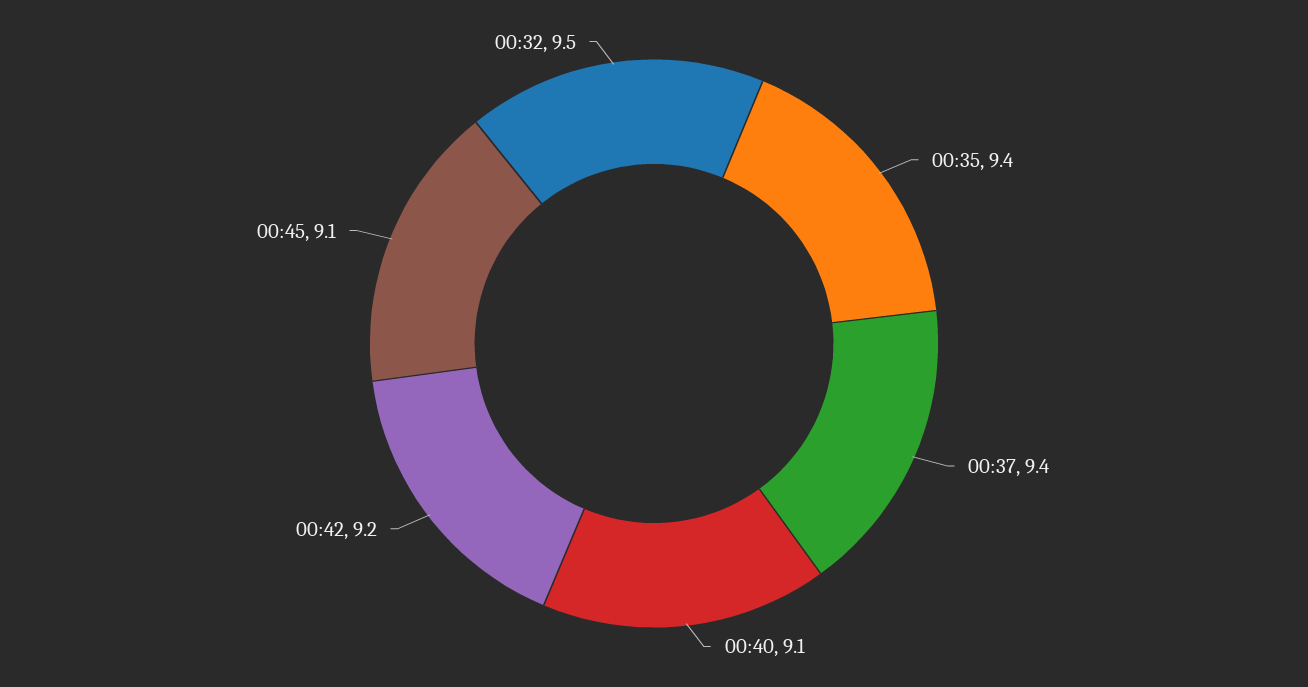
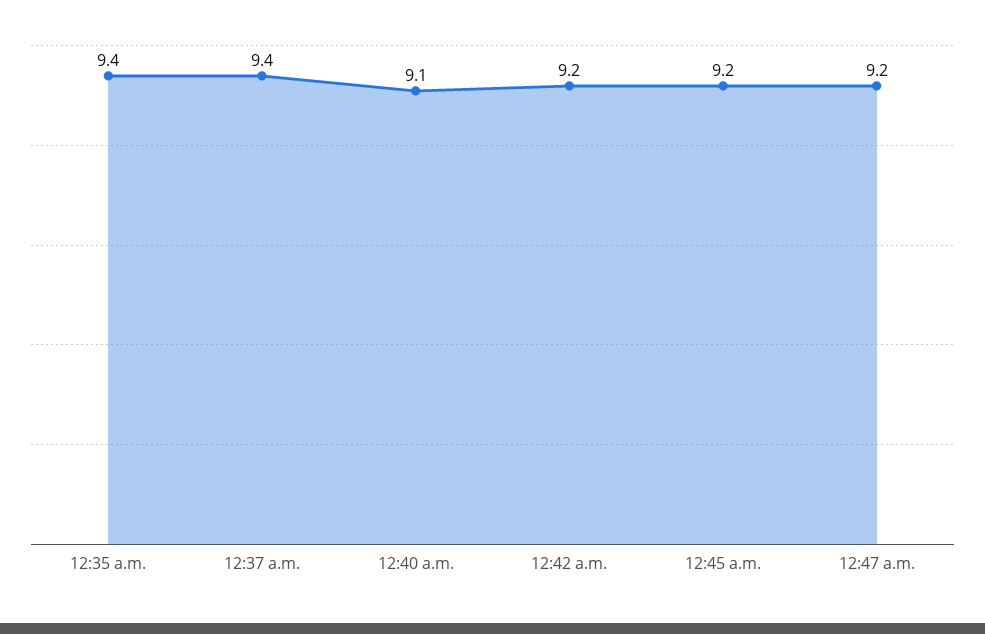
00:45: 9.1 -> 9.2
00:32: 9.5 -> none
12:47 a.m.: none -> 9.2

